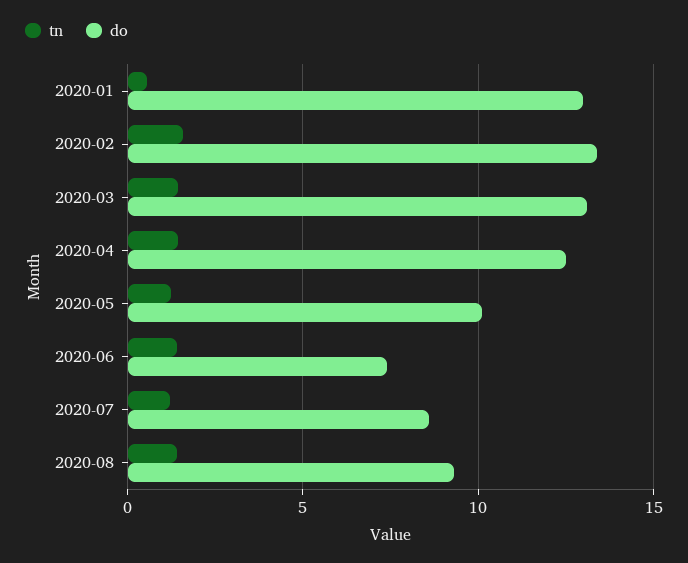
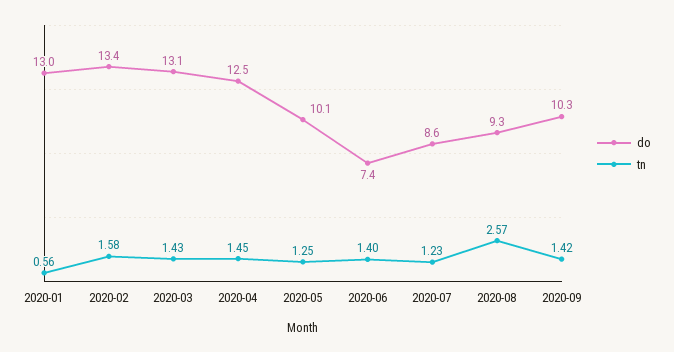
tn, 2020-08: 1.5 -> 2.57
do, 2020-09: none -> 10.3
tn, 2020-09: none -> 1.42

